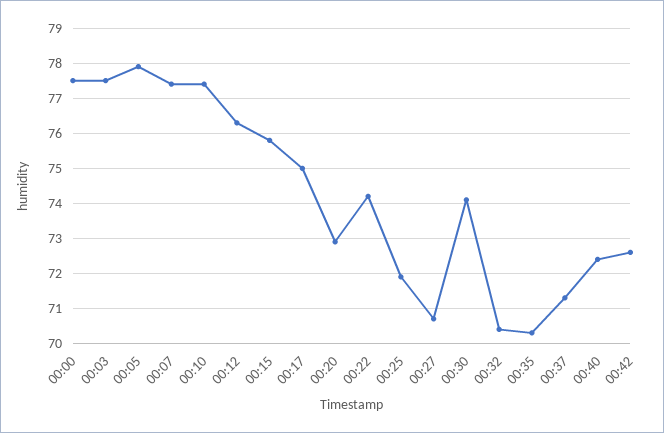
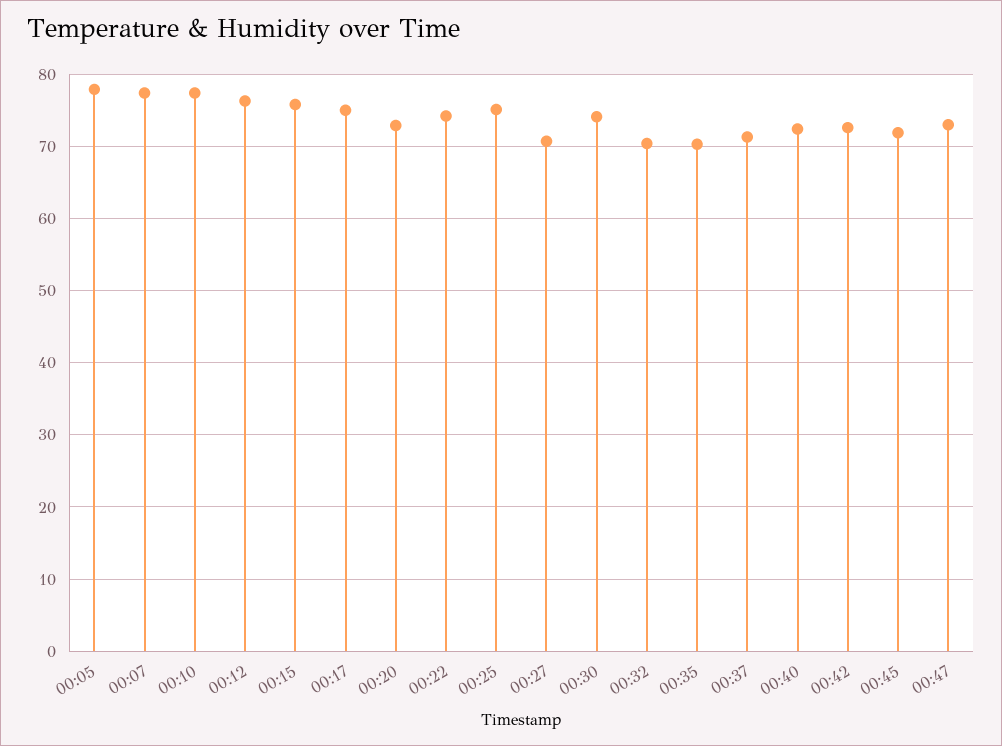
00:00: 77.5 -> none
00:03: 77.5 -> none
00:25: 72 -> 75
00:45: none -> 72
00:47: none -> 73

